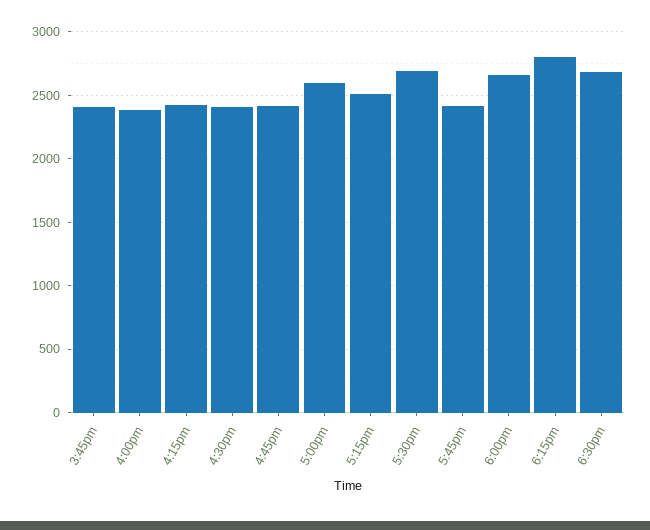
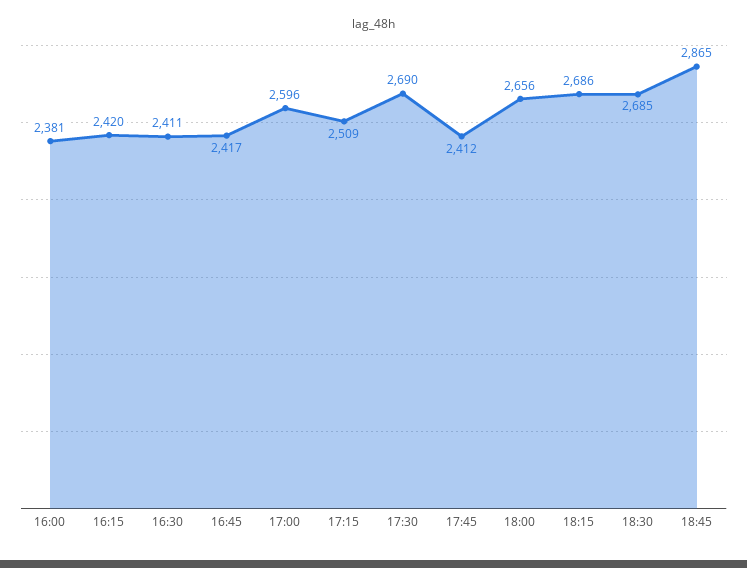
3:45pm: 2400 -> none
6:15pm: 2800 -> 2686
18:45: none -> 2865

